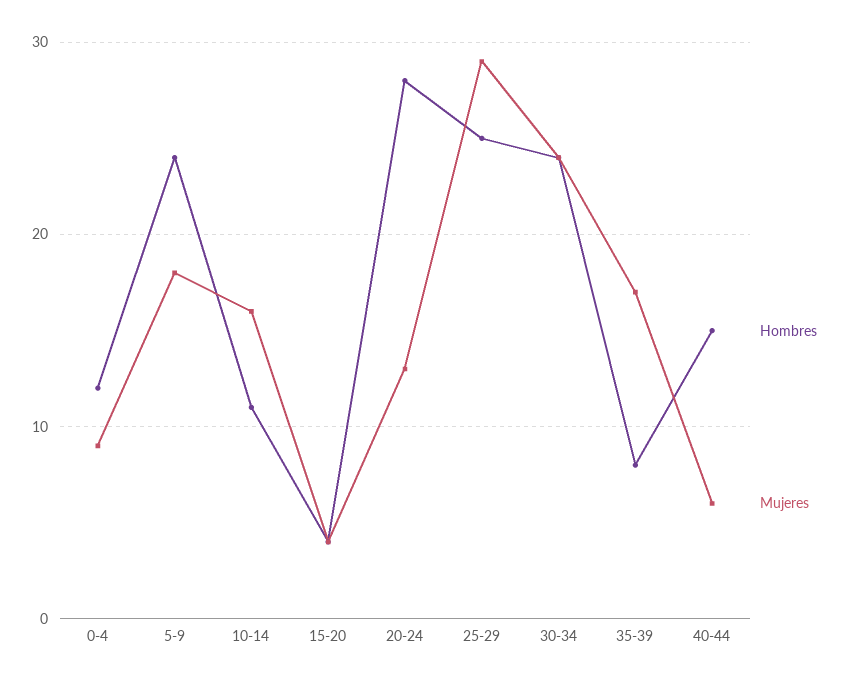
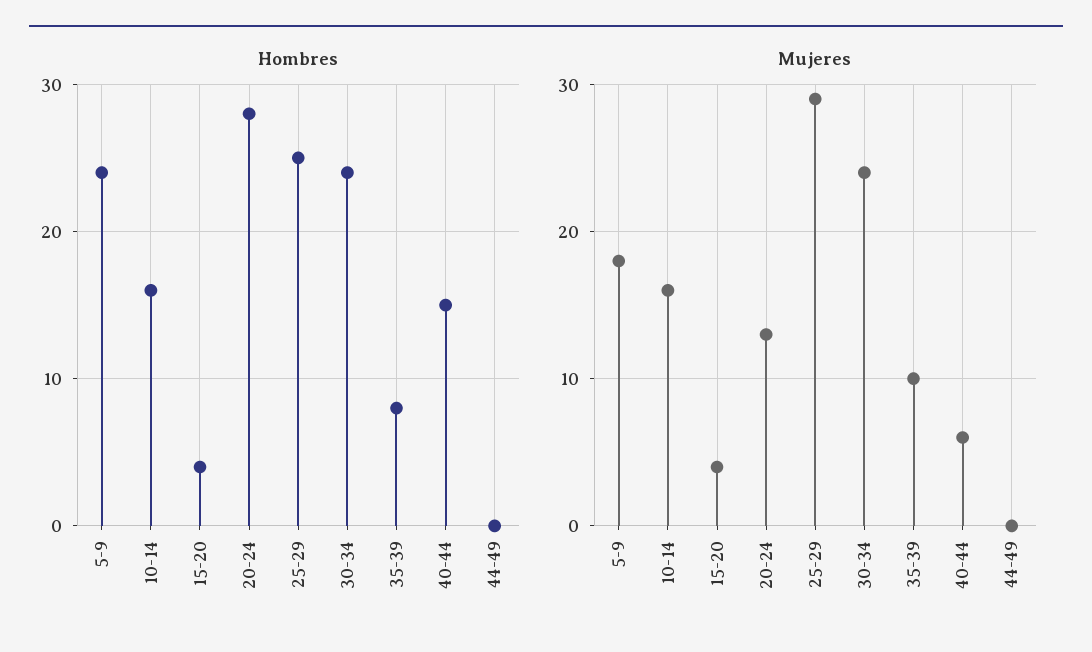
Hombres, 0-4: 12 -> none
Mujeres, 0-4: 9 -> none
Hombres, 10-14: 11 -> 16
Mujeres, 35-39: 17 -> 10
Hombres, 44-49: none -> 0
Mujeres, 44-49: none -> 0

